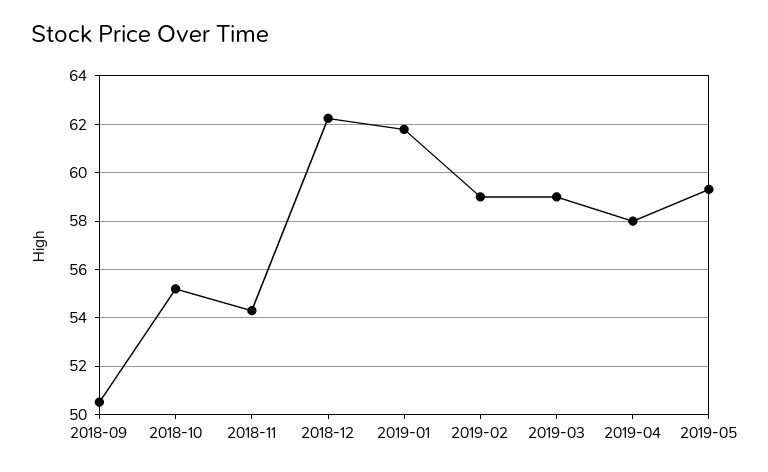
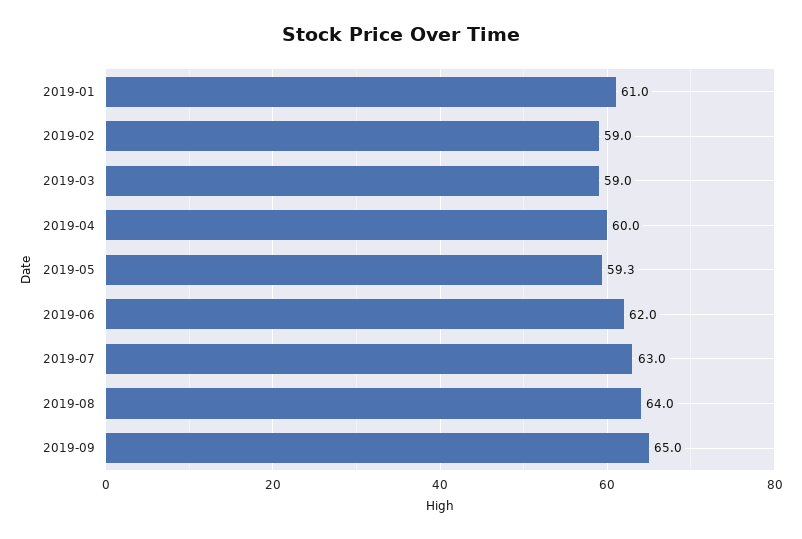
2018-09: 50.5 -> none
2018-10: 55.25 -> none
2018-11: 54.25 -> none
2018-12: 62.25 -> none
2019-01: 61.75 -> 61
2019-04: 58 -> 60
2019-06: none -> 62
2019-07: none -> 63
2019-08: none -> 64
2019-09: none -> 65

